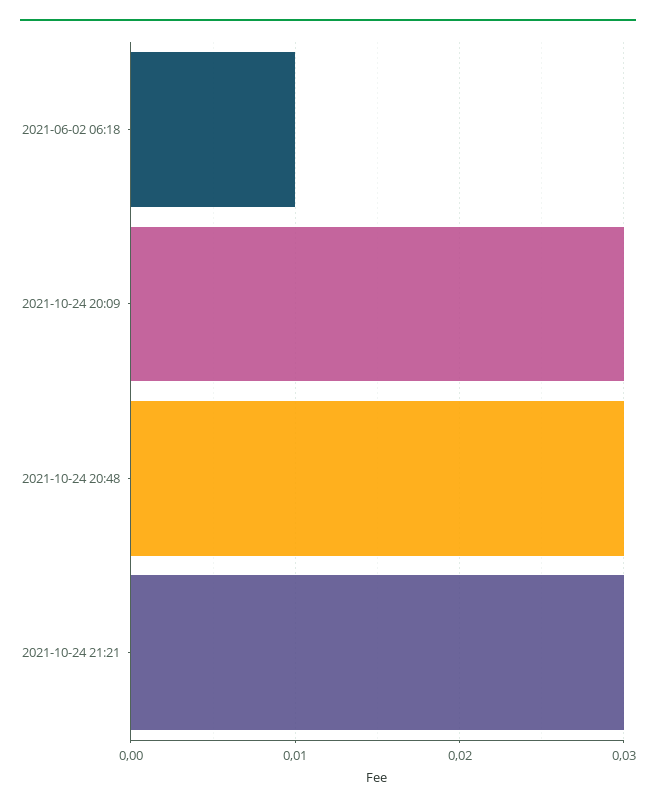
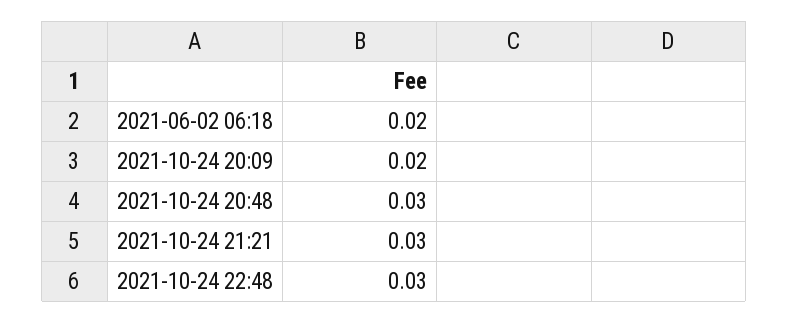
2021-06-02 06:18: 0.01 -> 0.02
2021-10-24 20:09: 0.03 -> 0.02
2021-10-24 22:48: none -> 0.03

